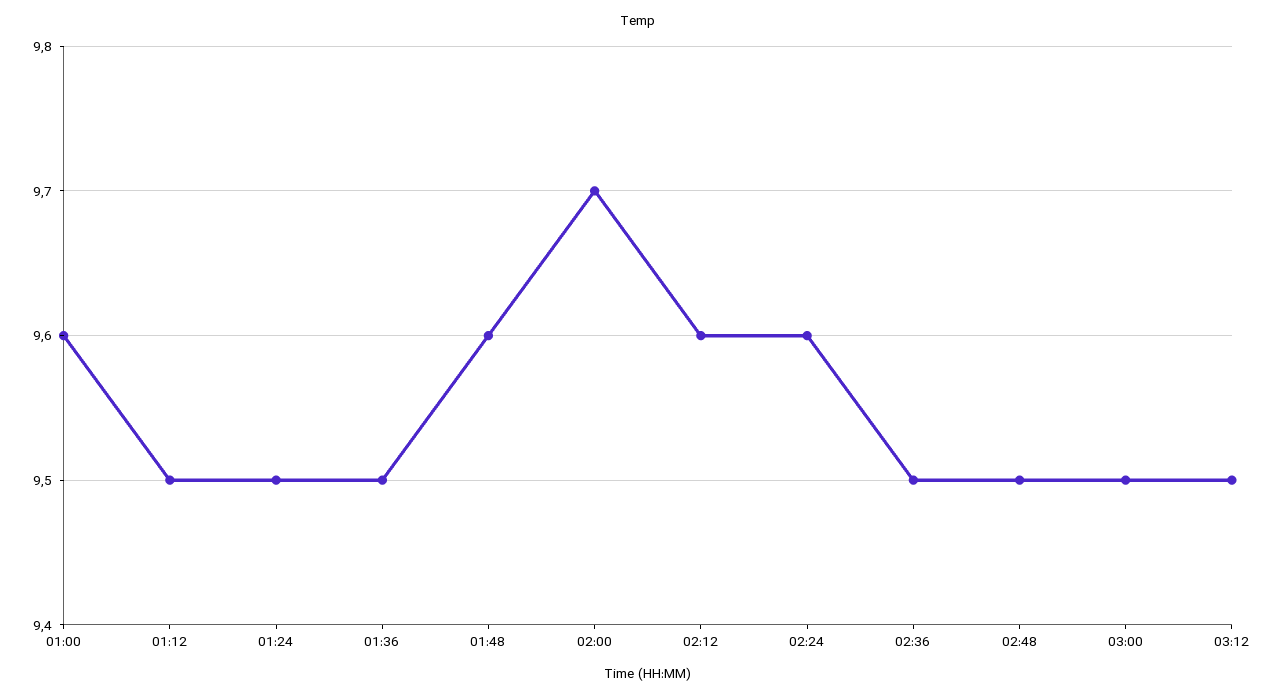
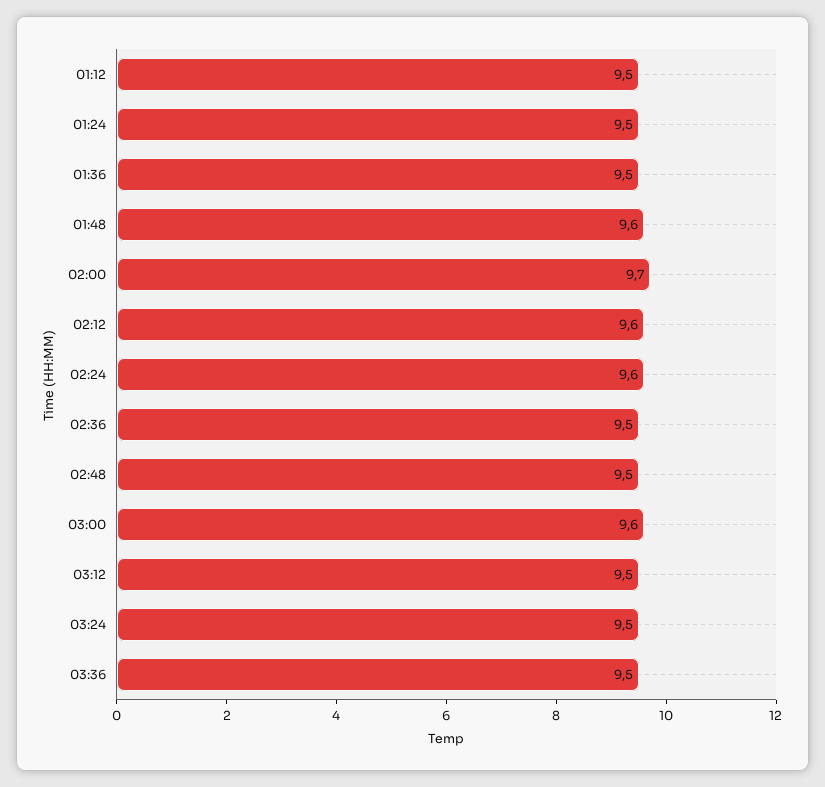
01:00: 9.6 -> none
03:00: 9.5 -> 9.6
03:24: none -> 9.5
03:36: none -> 9.5

